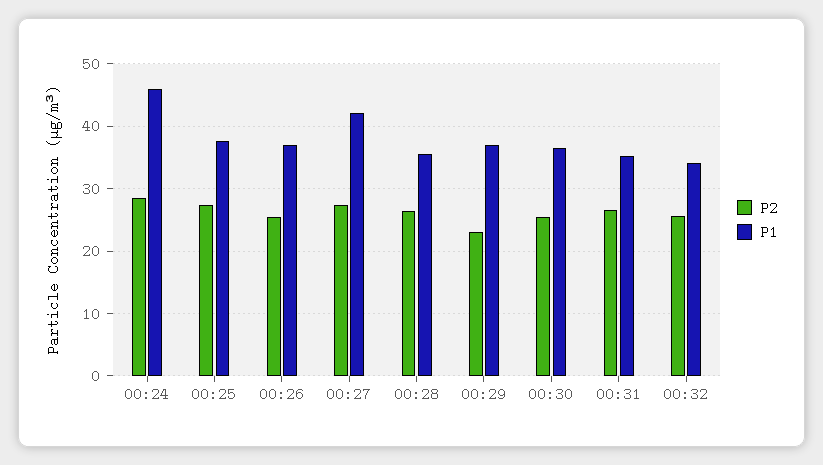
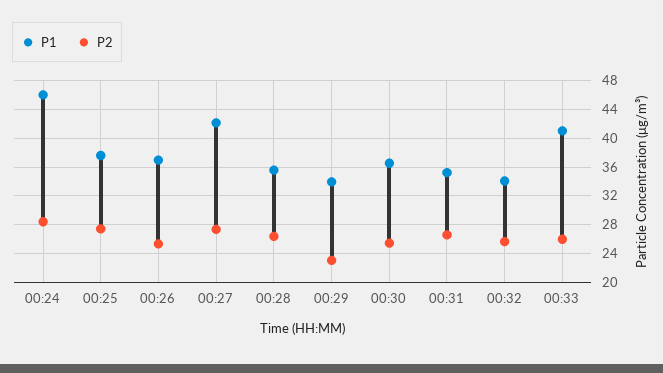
P1, 00:29: 37 -> 34
P1, 00:33: none -> 41
P2, 00:33: none -> 26

